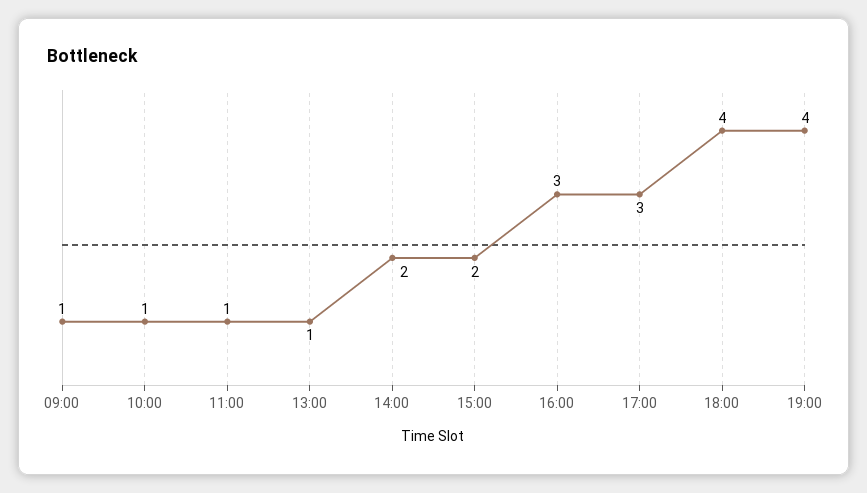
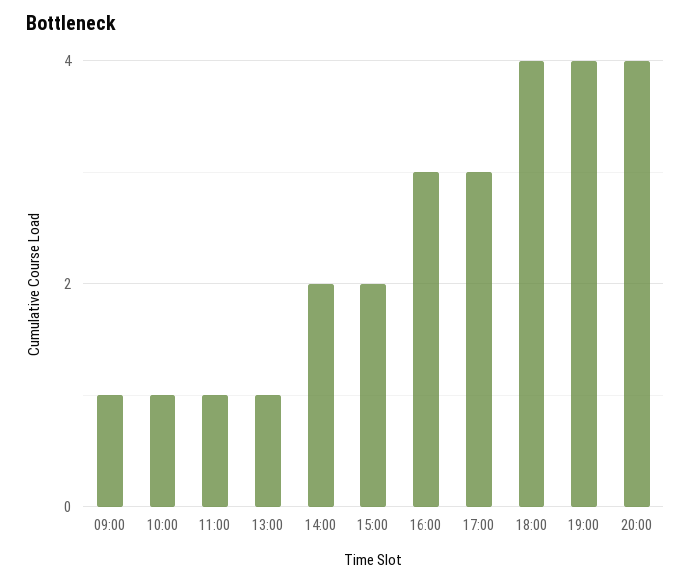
20:00: none -> 4

